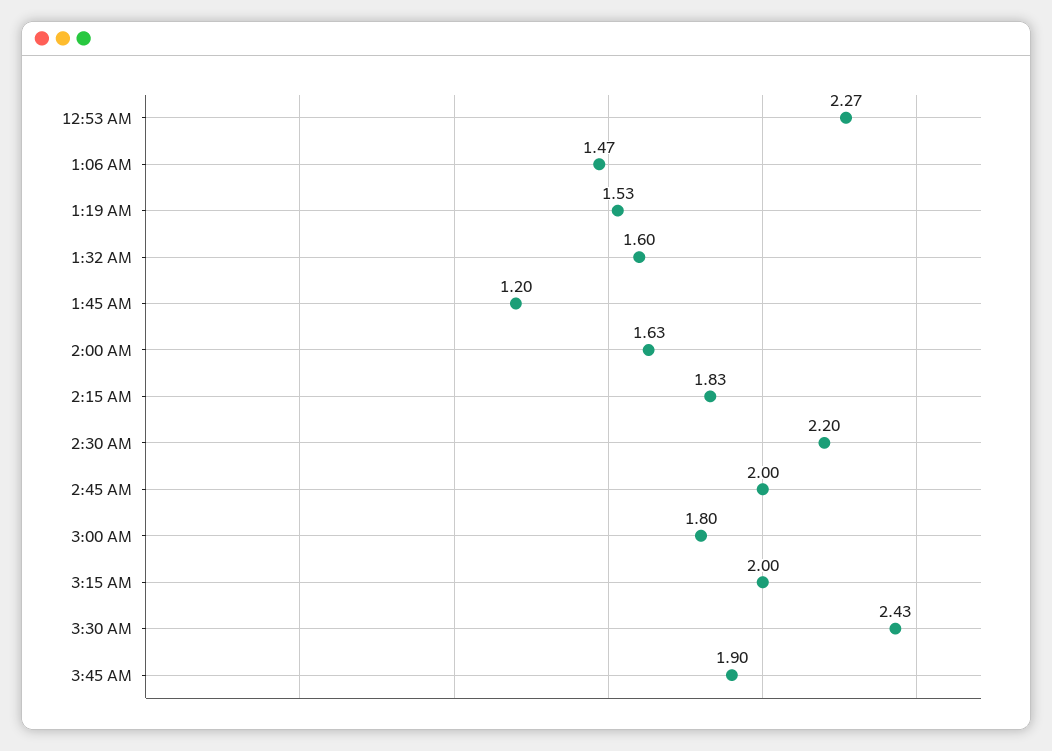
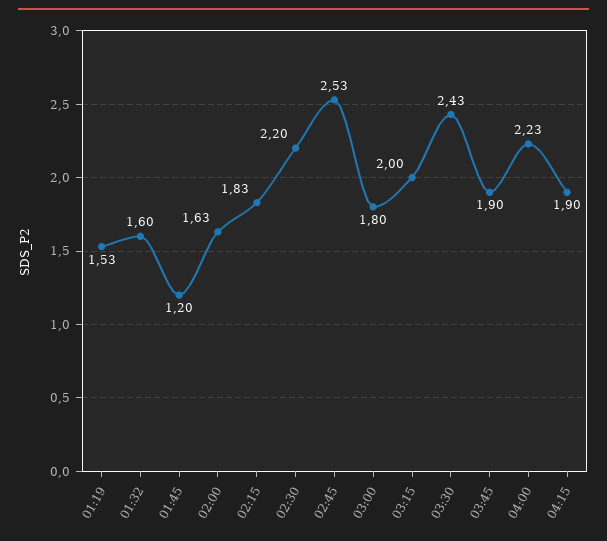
12:53 AM: 2.27 -> none
1:06 AM: 1.47 -> none
2:45 AM: 2 -> 2.53
04:00: none -> 2.23
04:15: none -> 1.9

